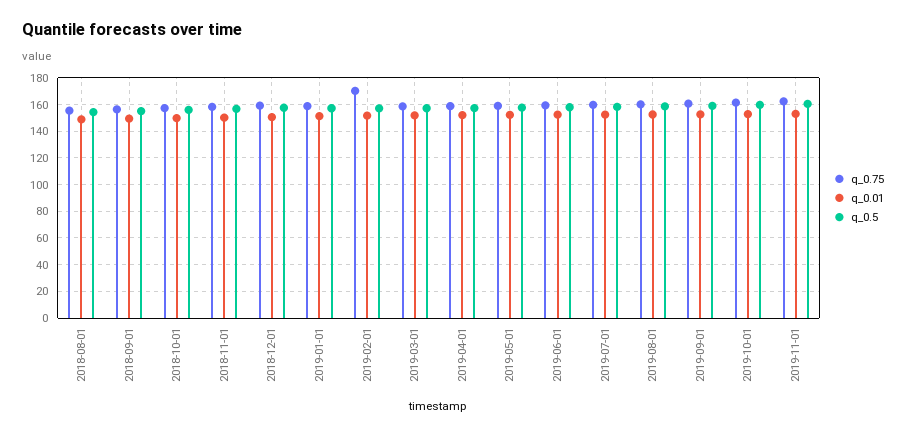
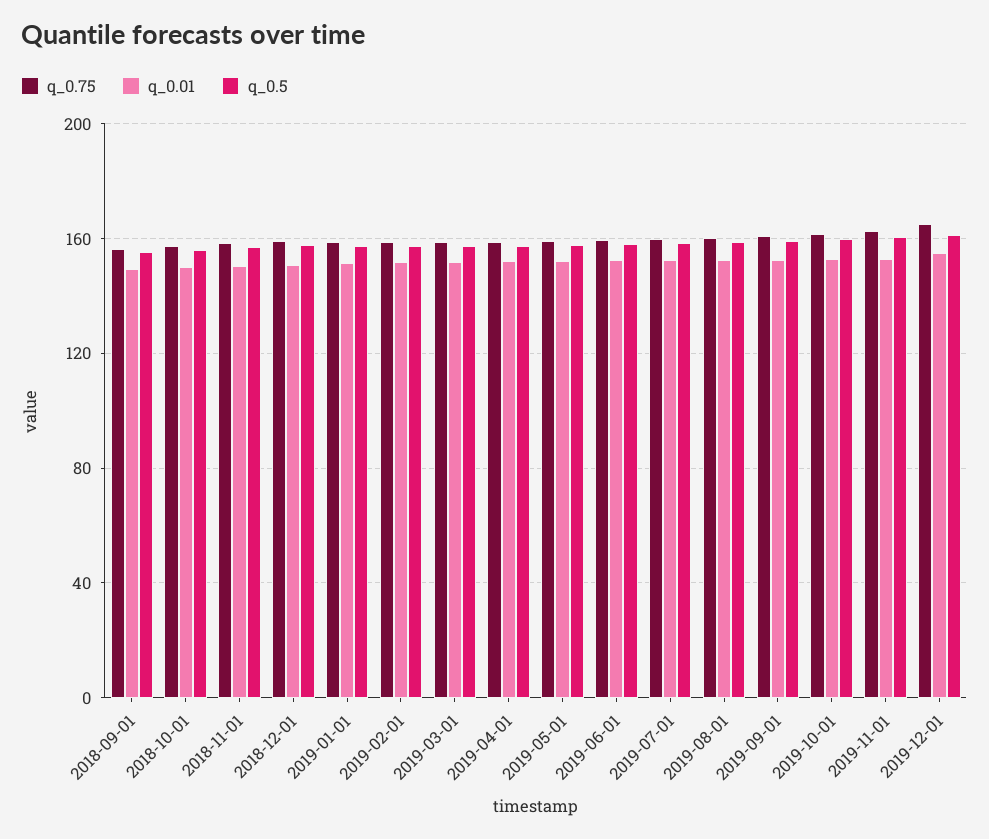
q_0.75, 2018-08-01: 155 -> none
q_0.01, 2018-08-01: 150 -> none
q_0.5, 2018-08-01: 155 -> none
q_0.75, 2019-02-01: 170 -> 160
q_0.75, 2019-12-01: none -> 165
q_0.01, 2019-12-01: none -> 155
q_0.5, 2019-12-01: none -> 160

